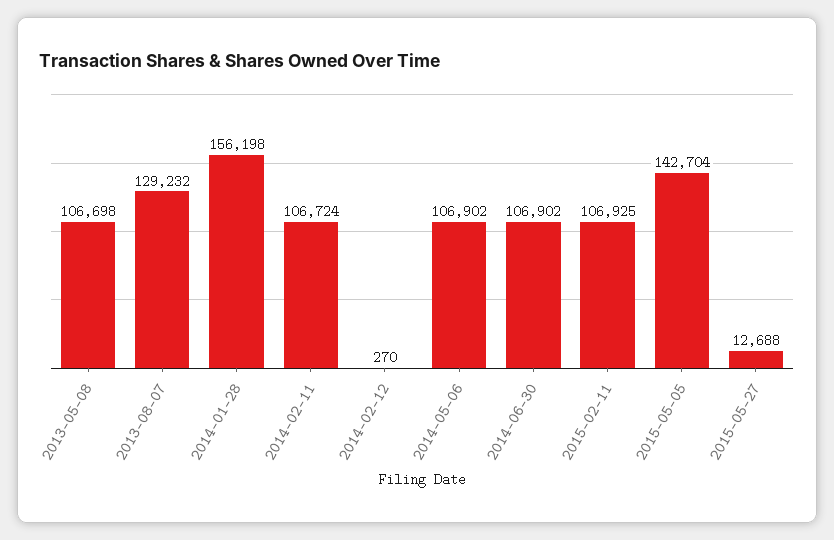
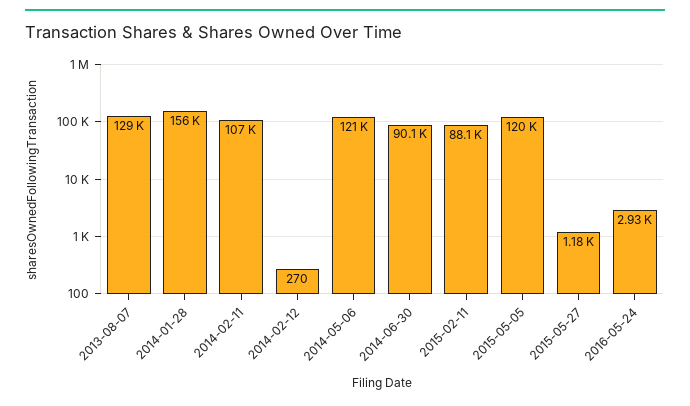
2013-05-08: 106698 -> none
2014-05-06: 106902 -> 121000
2014-06-30: 106902 -> 90100
2015-02-11: 106925 -> 88100
2015-05-05: 142704 -> 120000
2015-05-27: 12688 -> 1180
2016-05-24: none -> 2930

